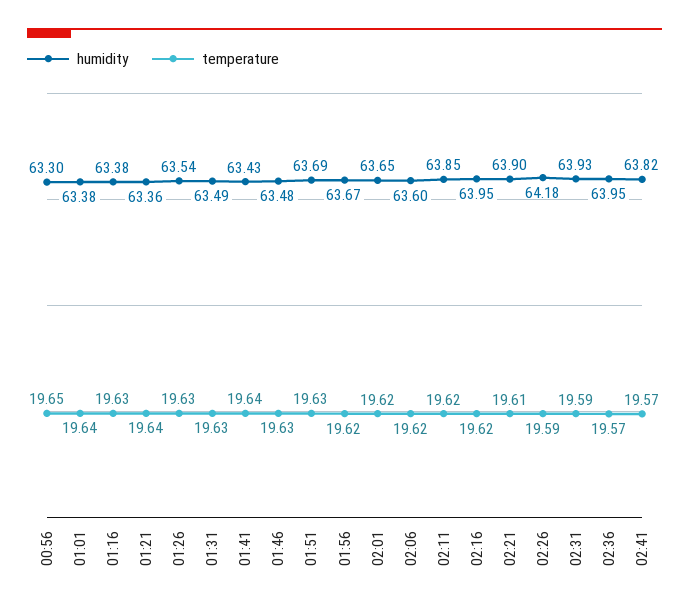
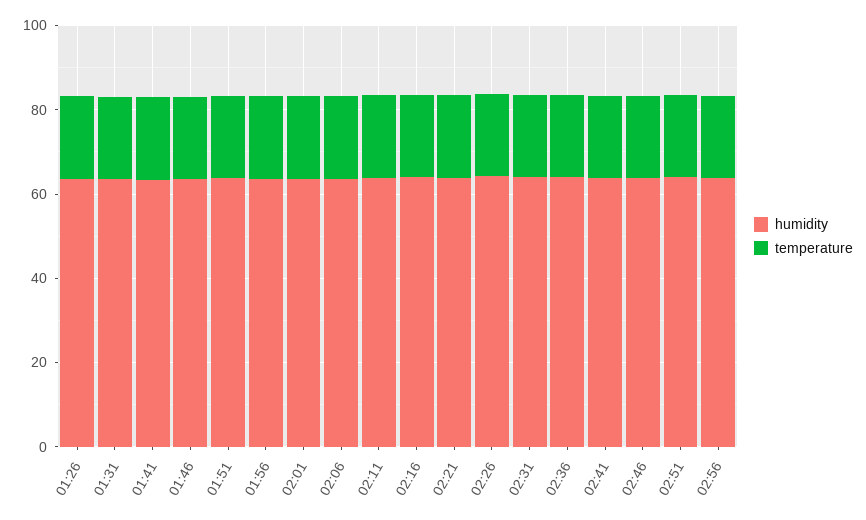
humidity, 00:56: 63.3 -> none
temperature, 00:56: 19.65 -> none
humidity, 01:01: 63.38 -> none
temperature, 01:01: 19.64 -> none
humidity, 01:16: 63.38 -> none
temperature, 01:16: 19.63 -> none
humidity, 01:21: 63.36 -> none
temperature, 01:21: 19.64 -> none
humidity, 02:46: none -> 65
temperature, 02:46: none -> 20
humidity, 02:51: none -> 65
temperature, 02:51: none -> 20
humidity, 02:56: none -> 65
temperature, 02:56: none -> 20

